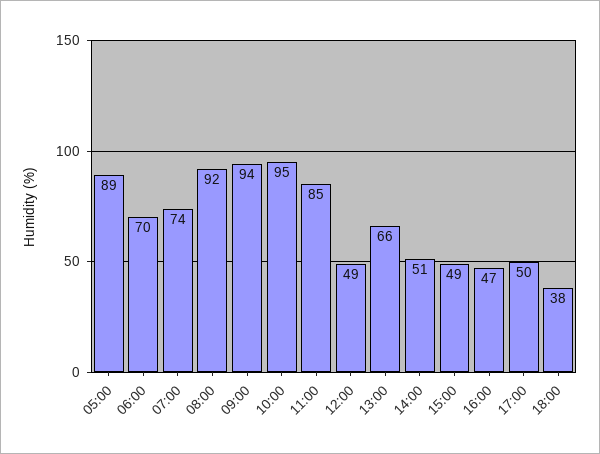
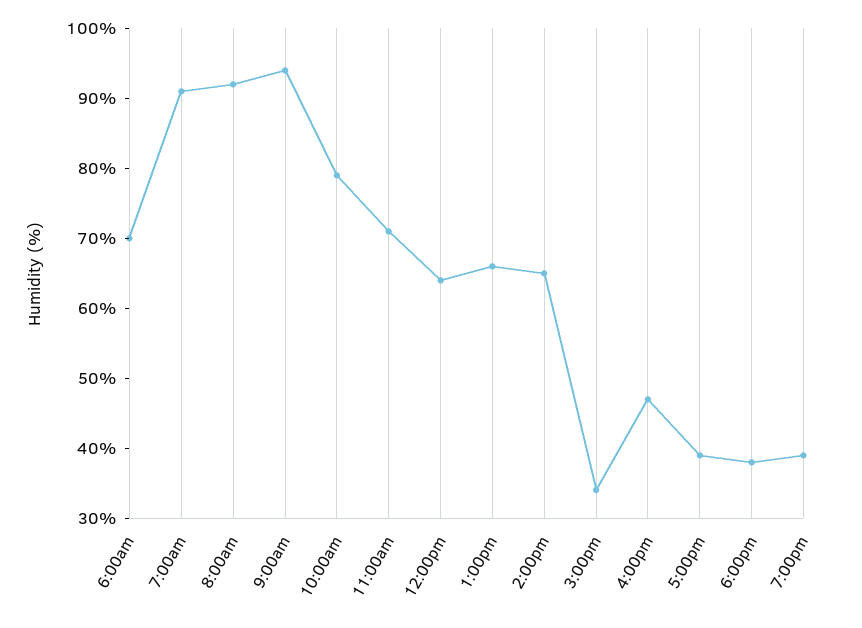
05:00: 89 -> none
07:00: 74 -> 90
10:00: 95 -> 80
11:00: 85 -> 70
12:00: 49 -> 65
14:00: 51 -> 65
15:00: 49 -> 35
17:00: 50 -> 40
7:00pm: none -> 40

